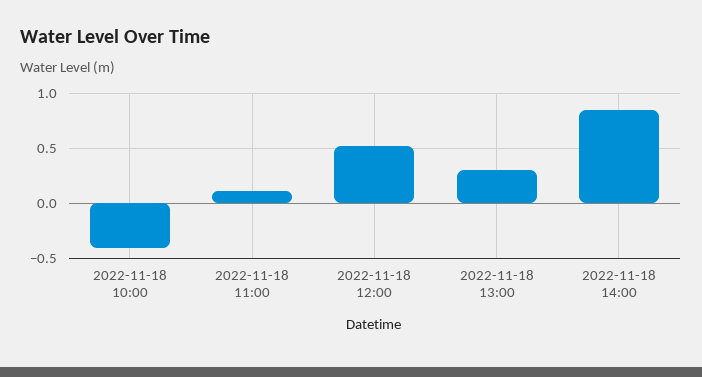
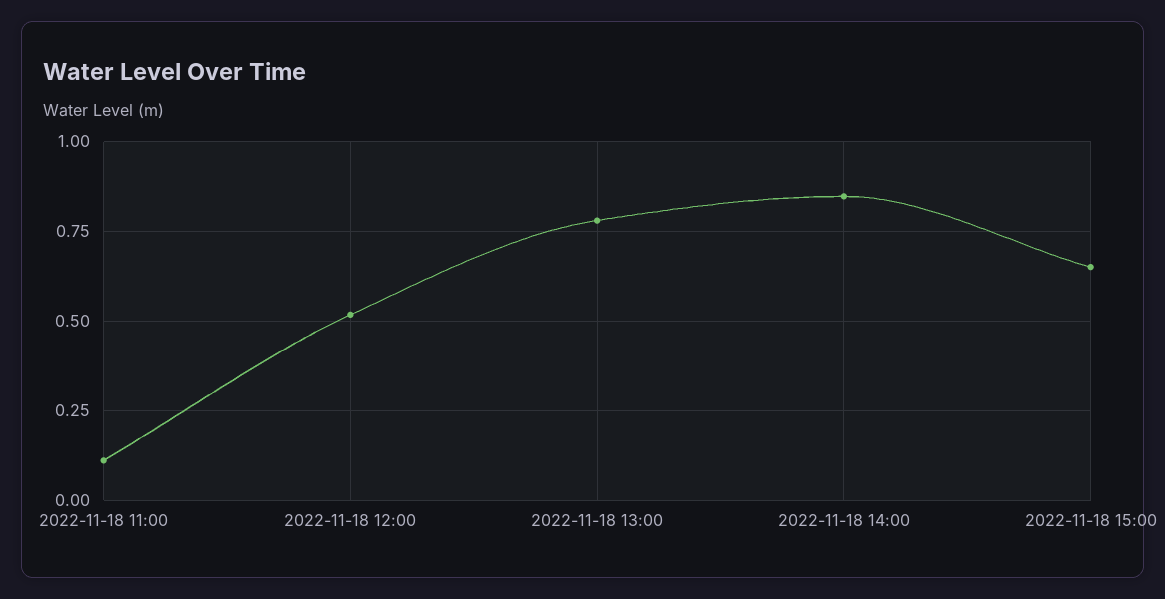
2022-11-18 10:00: -0.4 -> none
2022-11-18 13:00: 0.3 -> 0.775
2022-11-18 15:00: none -> 0.65

